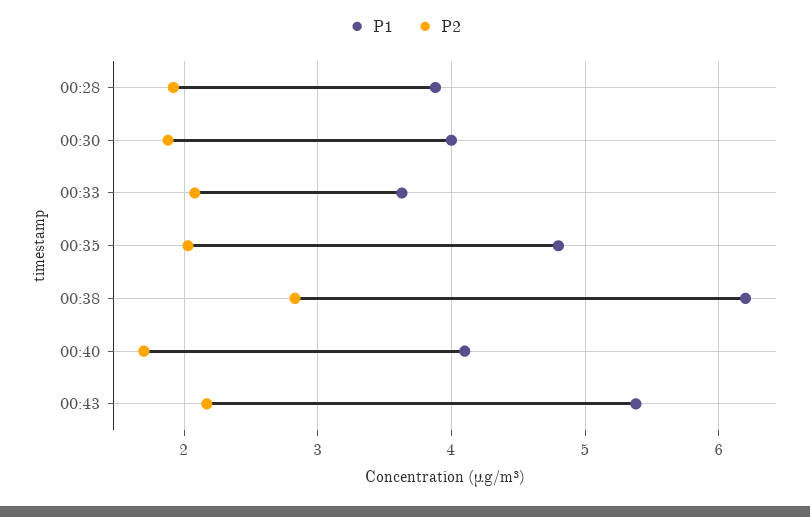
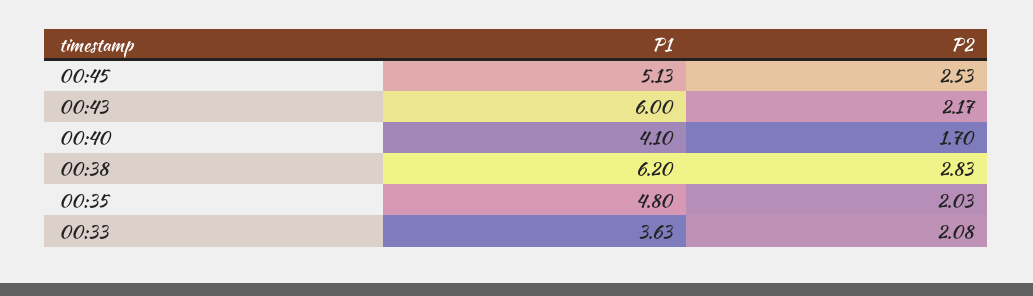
P1, 00:28: 3.9 -> none
P2, 00:28: 1.9 -> none
P1, 00:30: 4 -> none
P2, 00:30: 1.9 -> none
P1, 00:43: 5.4 -> 6
P1, 00:45: none -> 5.13
P2, 00:45: none -> 2.53

